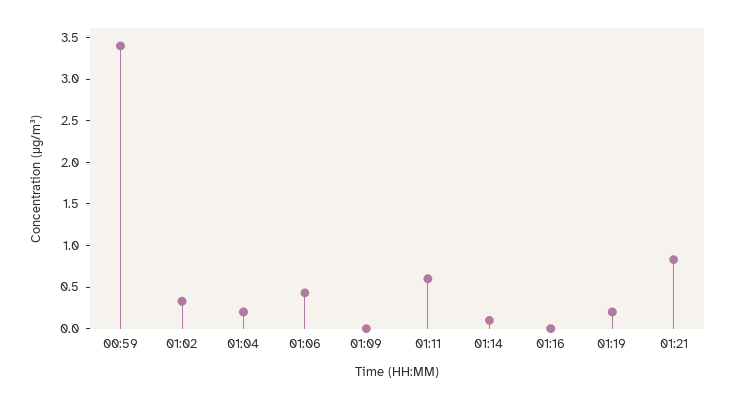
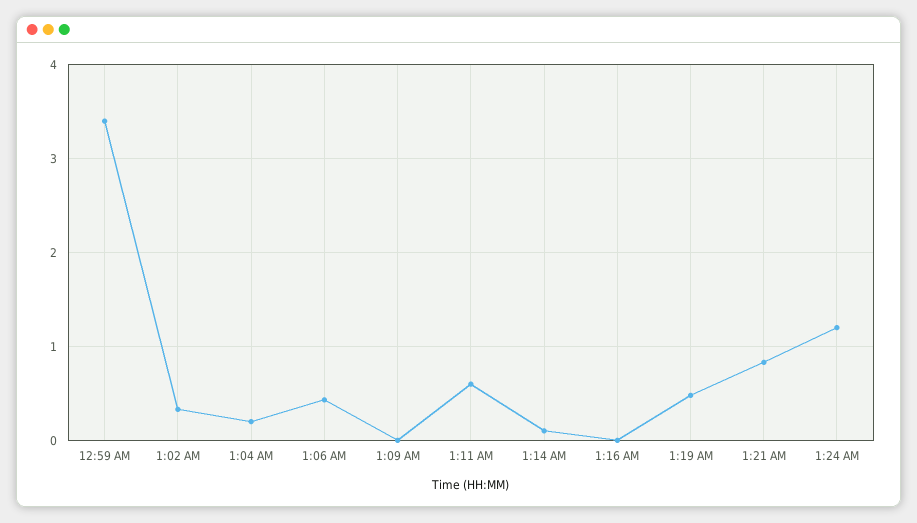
01:19: 0.2 -> 0.5
1:24 AM: none -> 1.2

